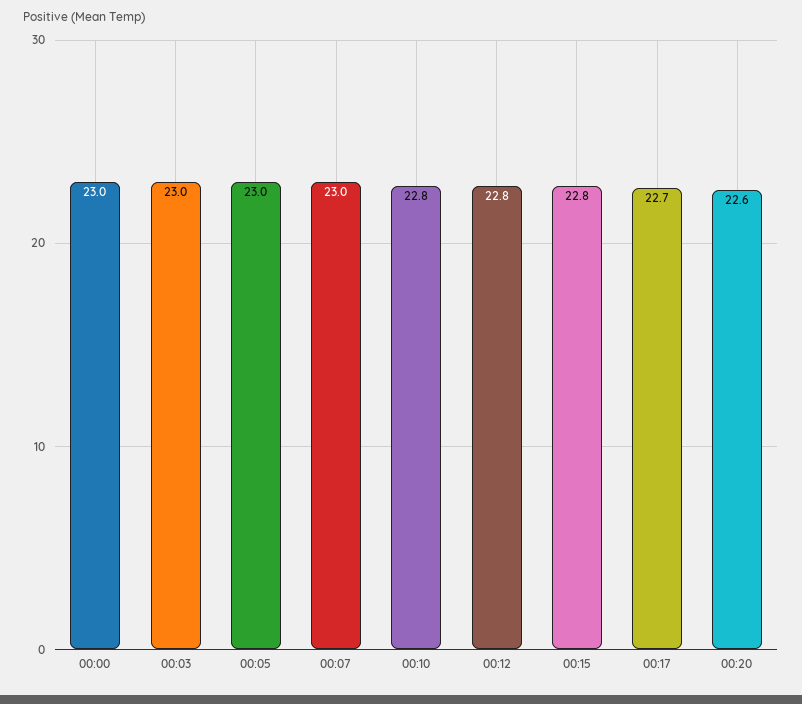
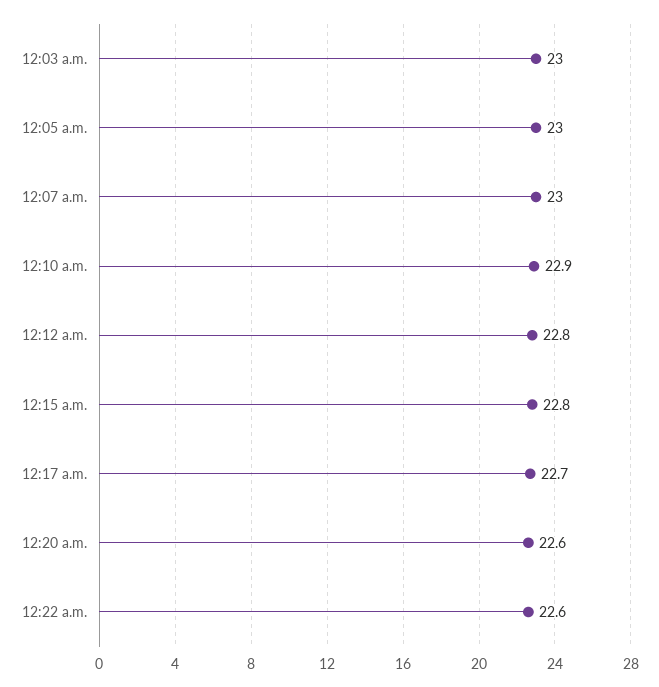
00:00: 23 -> none
00:10: 22.8 -> 22.9
12:22 a.m.: none -> 22.6

